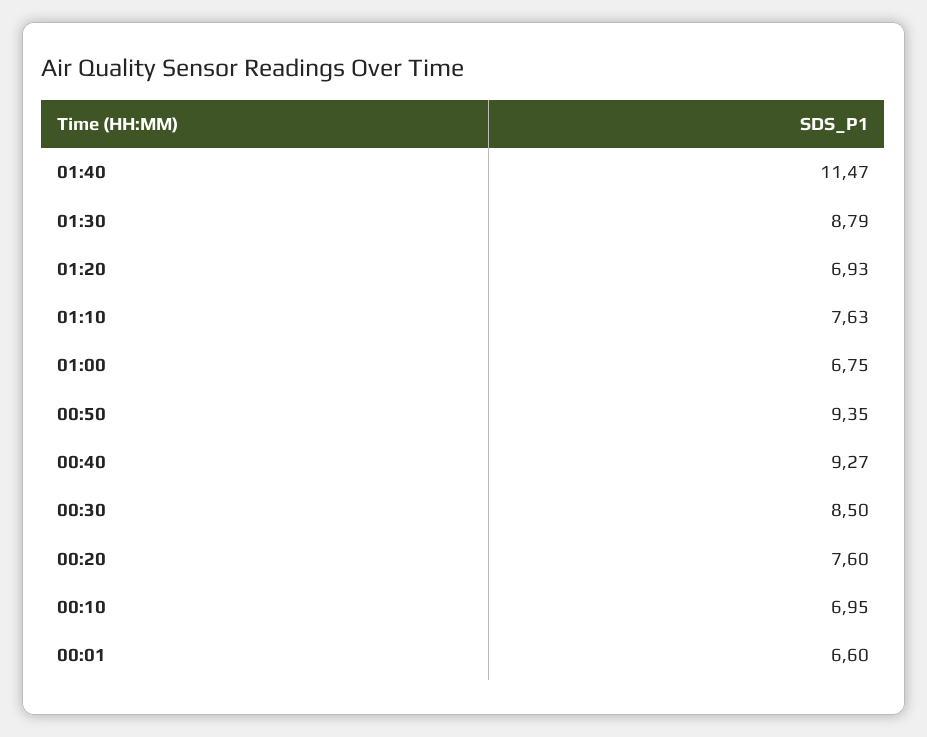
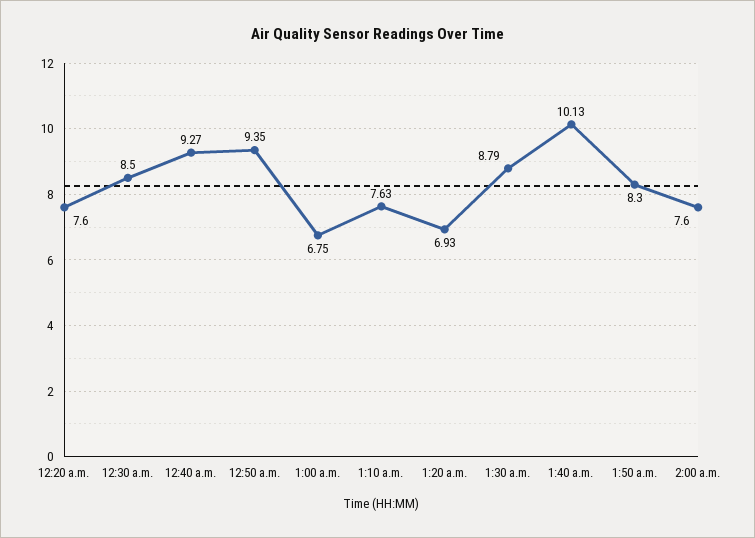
01:40: 11.47 -> 10.13
00:10: 6.95 -> none
00:01: 6.6 -> none
1:50 a.m.: none -> 8.3
2:00 a.m.: none -> 7.6

